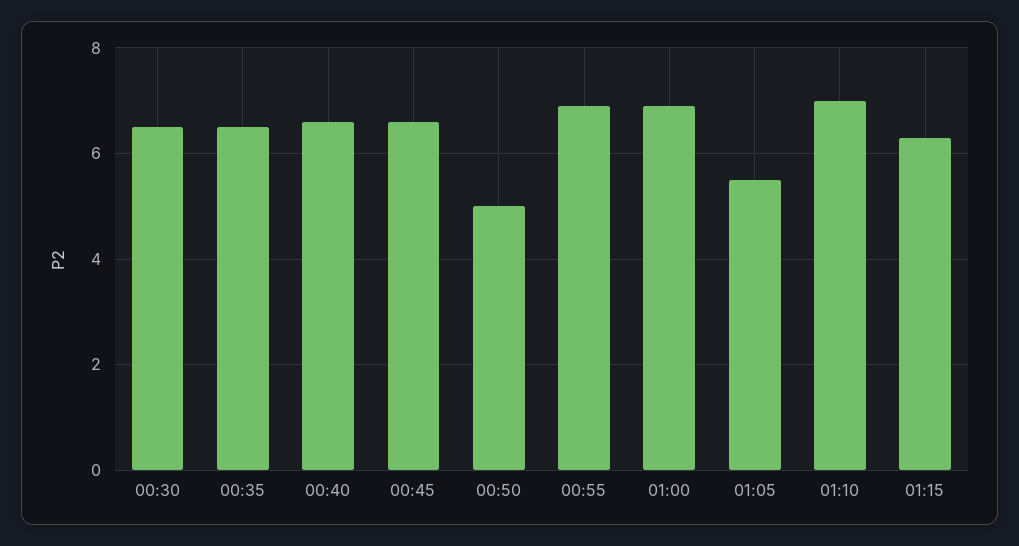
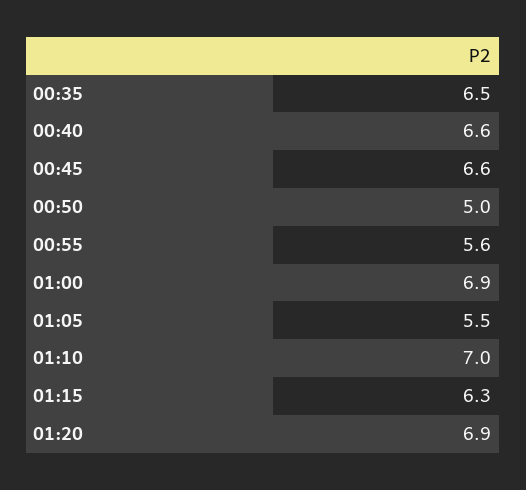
00:30: 6.5 -> none
00:55: 7 -> 5.6
01:20: none -> 6.9

